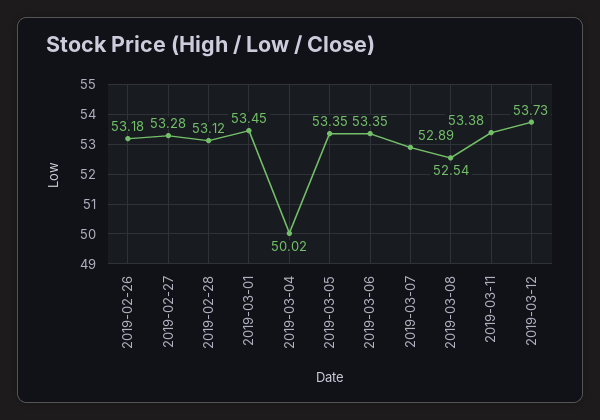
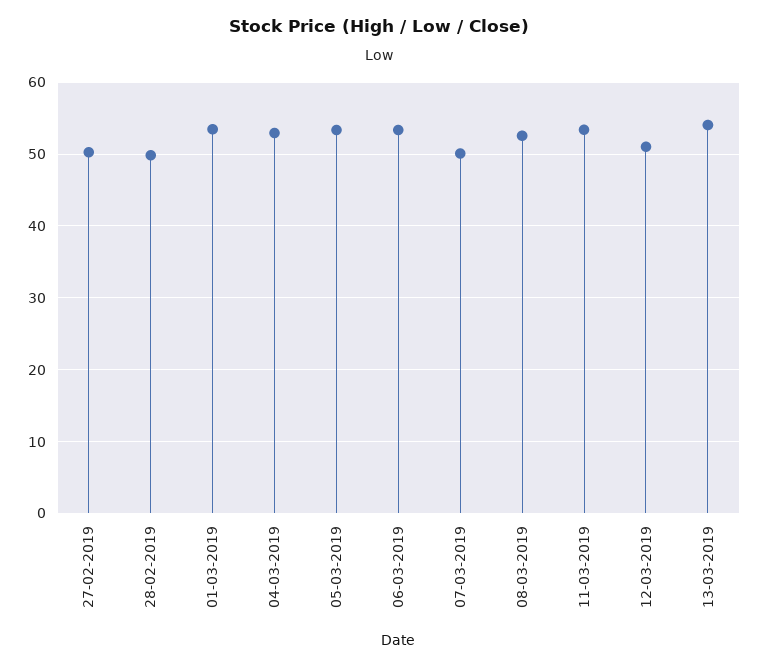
2019-02-26: 53.18 -> none
2019-02-27: 53.28 -> 50
2019-02-28: 53.12 -> 50
2019-03-04: 50.02 -> 53
2019-03-07: 52.89 -> 50
2019-03-12: 53.73 -> 51
13-03-2019: none -> 54

